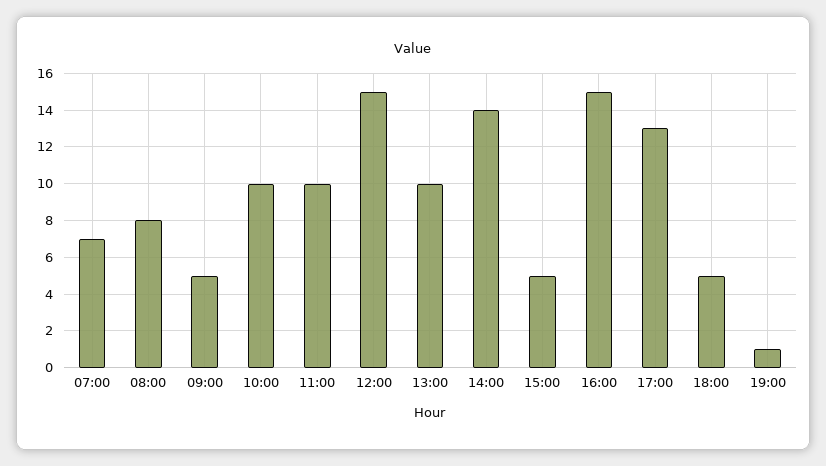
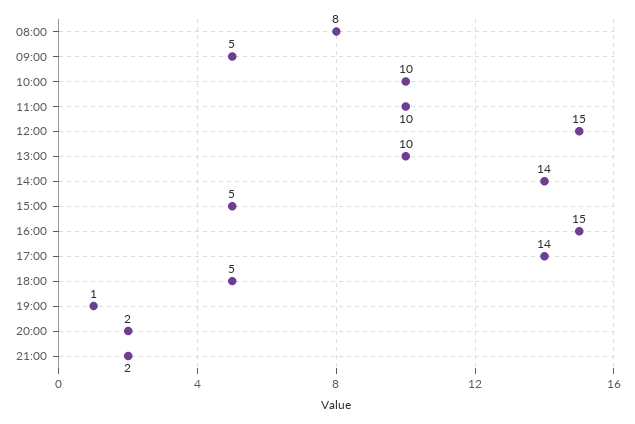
07:00: 7 -> none
17:00: 13 -> 14
20:00: none -> 2
21:00: none -> 2

